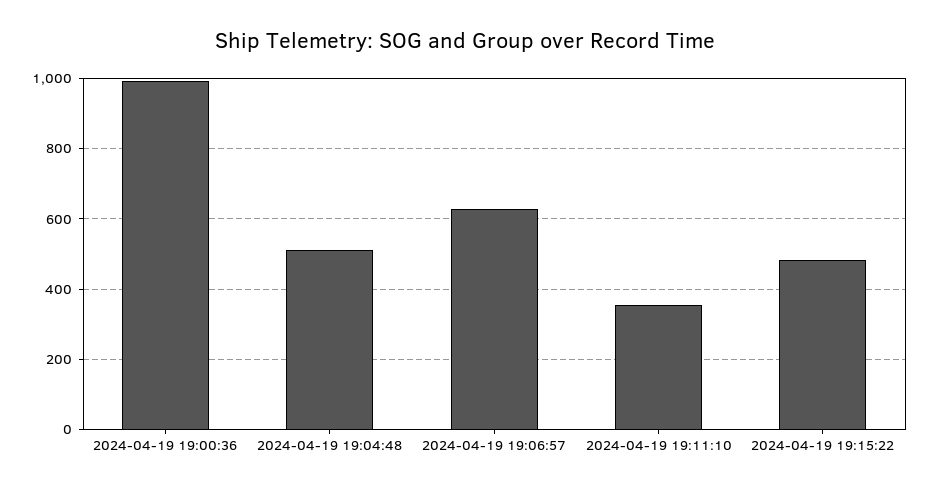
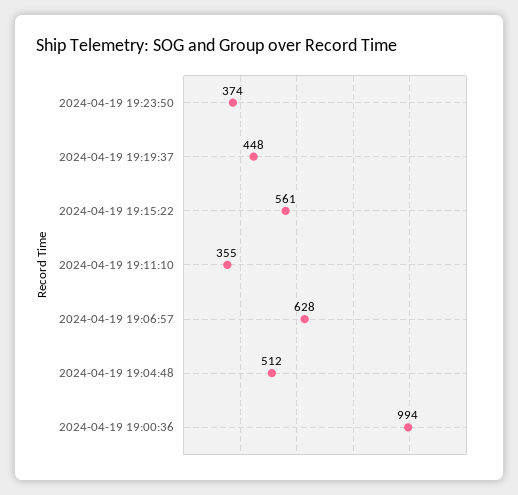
2024-04-19 19:15:22: 480 -> 561
2024-04-19 19:23:50: none -> 374
2024-04-19 19:19:37: none -> 448

